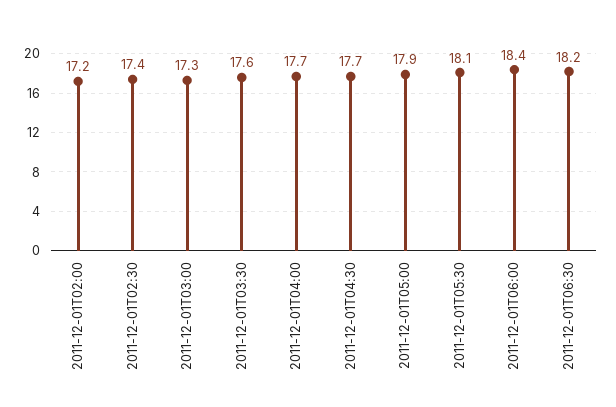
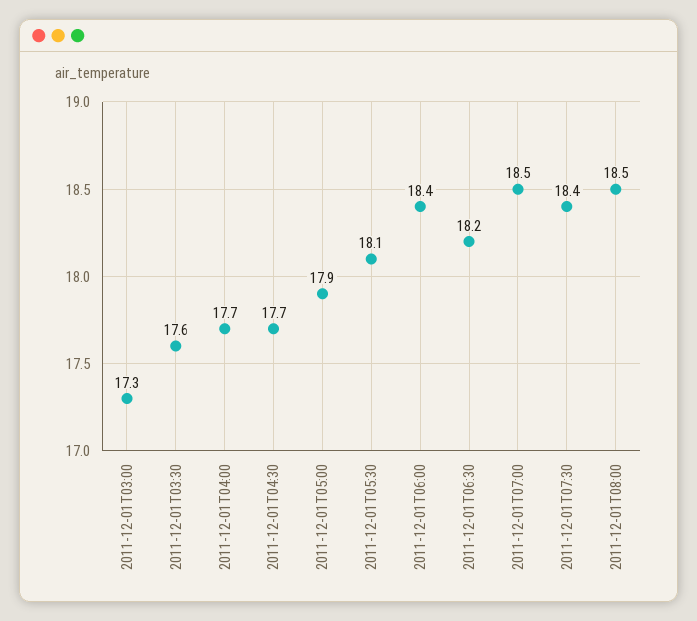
2011-12-01T02:00: 17.2 -> none
2011-12-01T02:30: 17.4 -> none
2011-12-01T07:00: none -> 18.5
2011-12-01T07:30: none -> 18.4
2011-12-01T08:00: none -> 18.5

